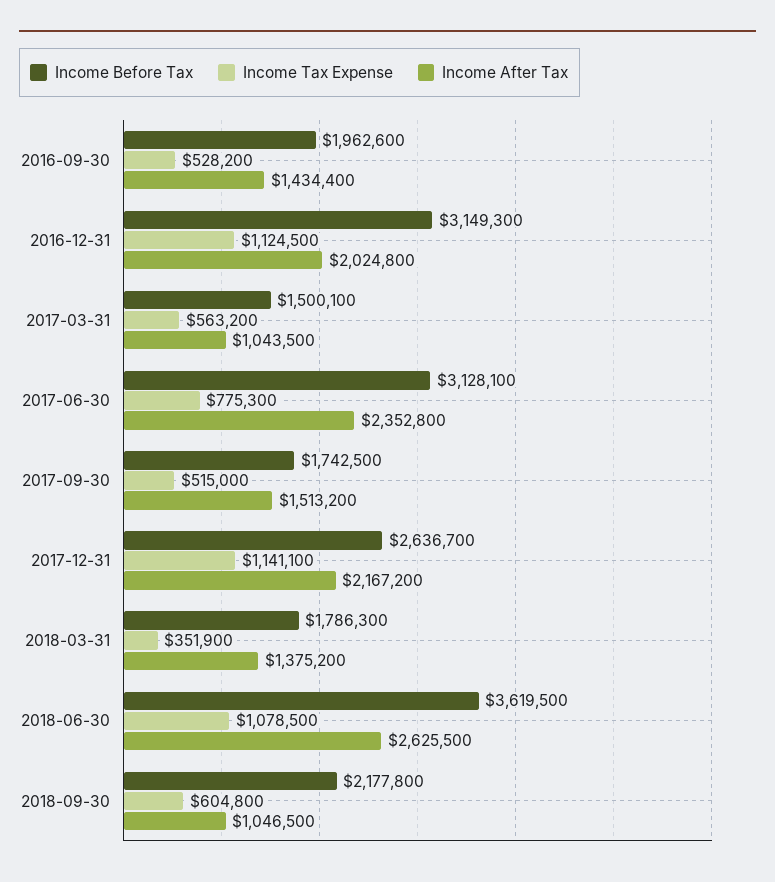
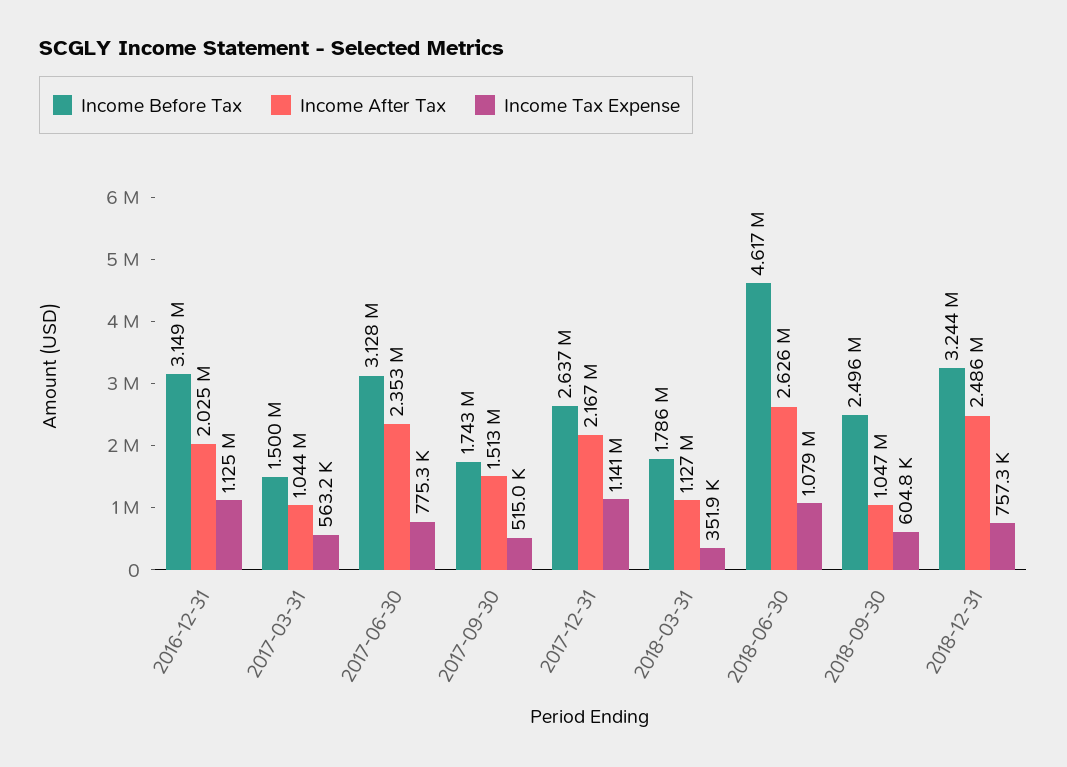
Income Before Tax, 2016-09-30: 1962600 -> none
Income Tax Expense, 2016-09-30: 528200 -> none
Income After Tax, 2016-09-30: 1434400 -> none
Income After Tax, 2018-03-31: 1375200 -> 1127000
Income Before Tax, 2018-06-30: 3619500 -> 4617000
Income Before Tax, 2018-09-30: 2177800 -> 2496000
Income Before Tax, 2018-12-31: none -> 3244000
Income After Tax, 2018-12-31: none -> 2486000
Income Tax Expense, 2018-12-31: none -> 757300

